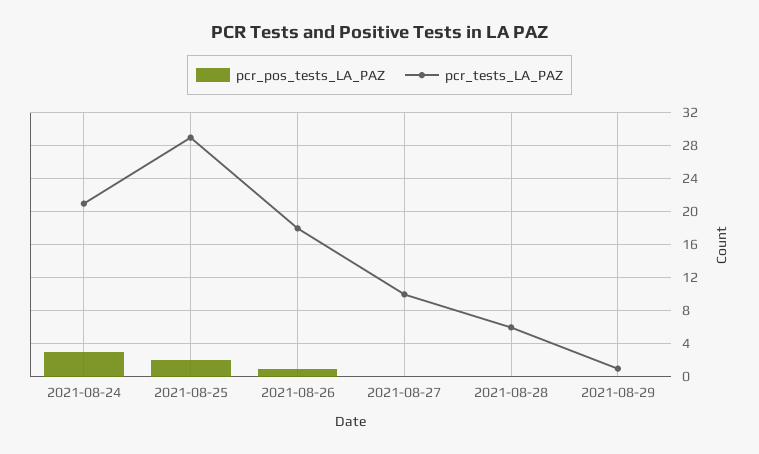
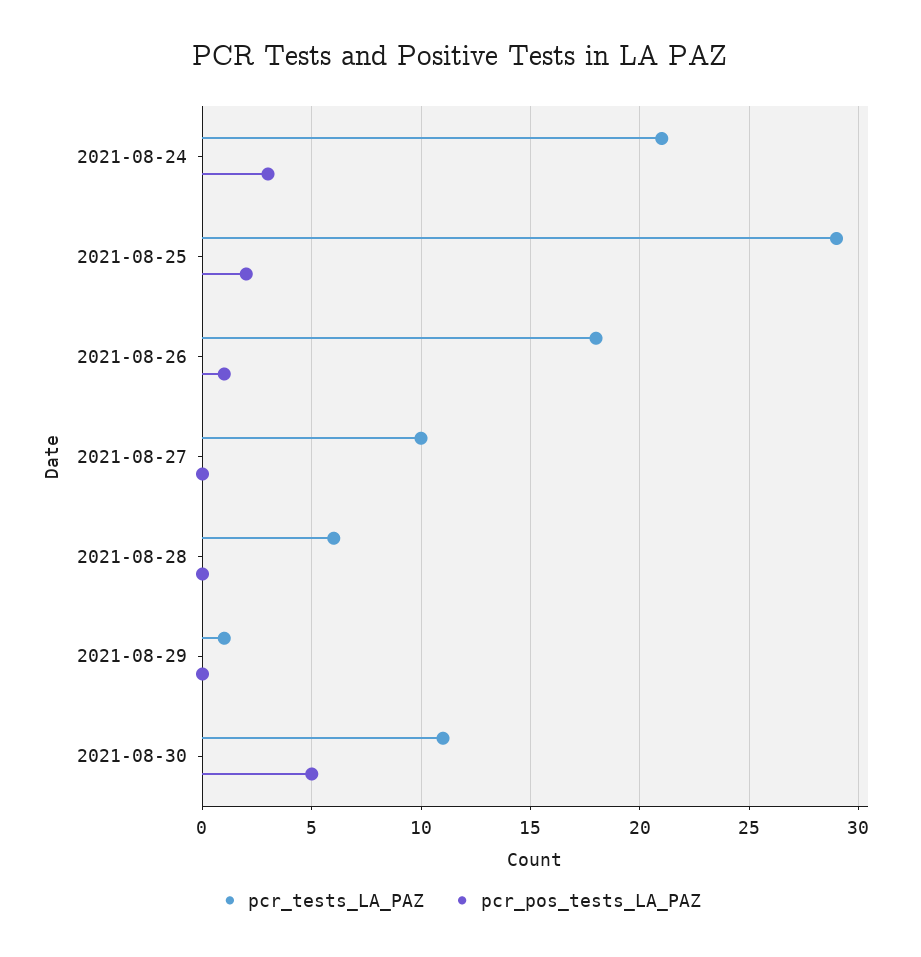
pcr_tests_LA_PAZ, 2021-08-30: none -> 11
pcr_pos_tests_LA_PAZ, 2021-08-30: none -> 5

